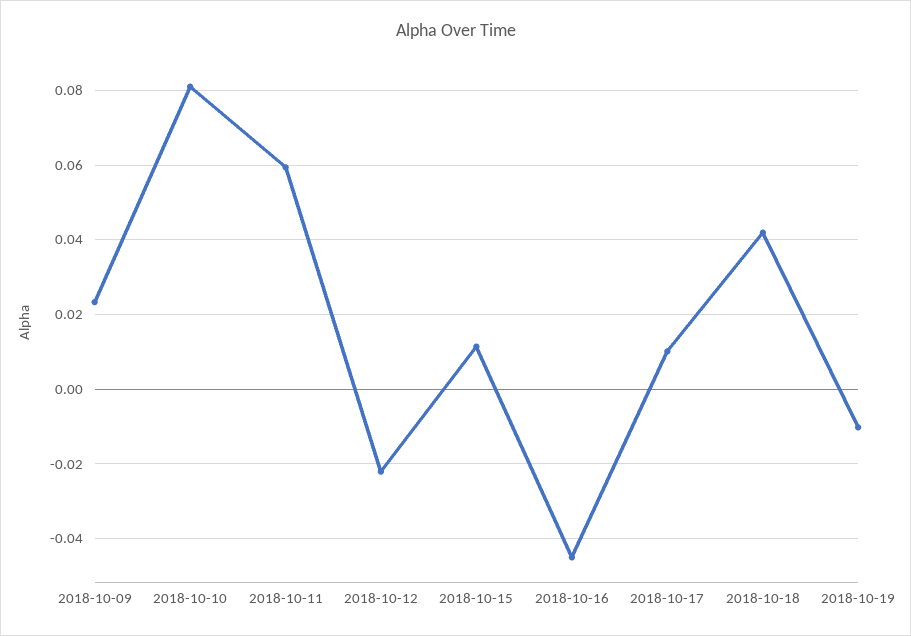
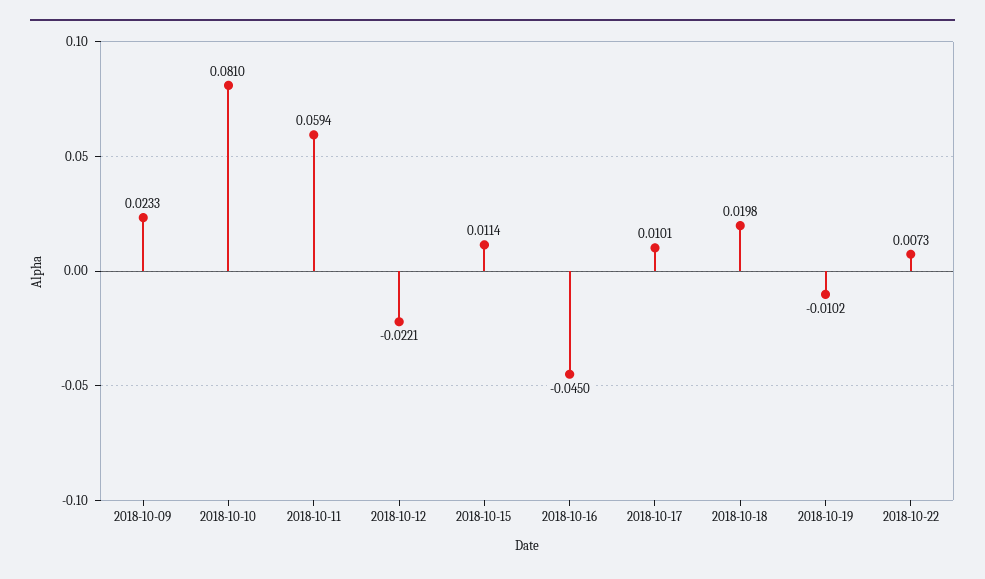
2018-10-18: 0.042 -> 0.0198
2018-10-22: none -> 0.0073

